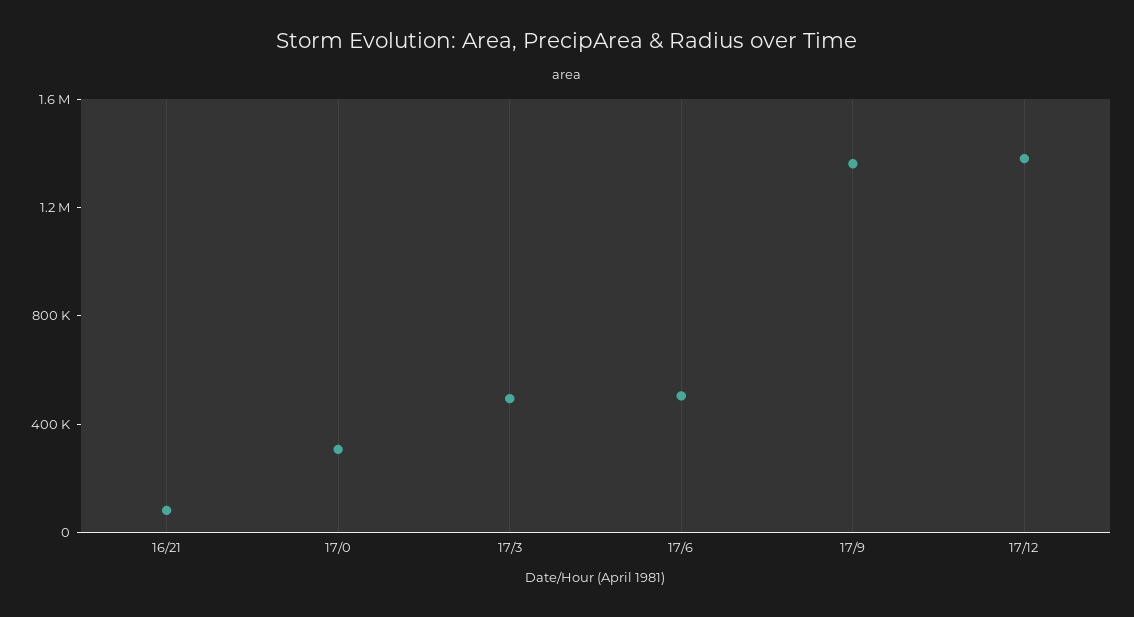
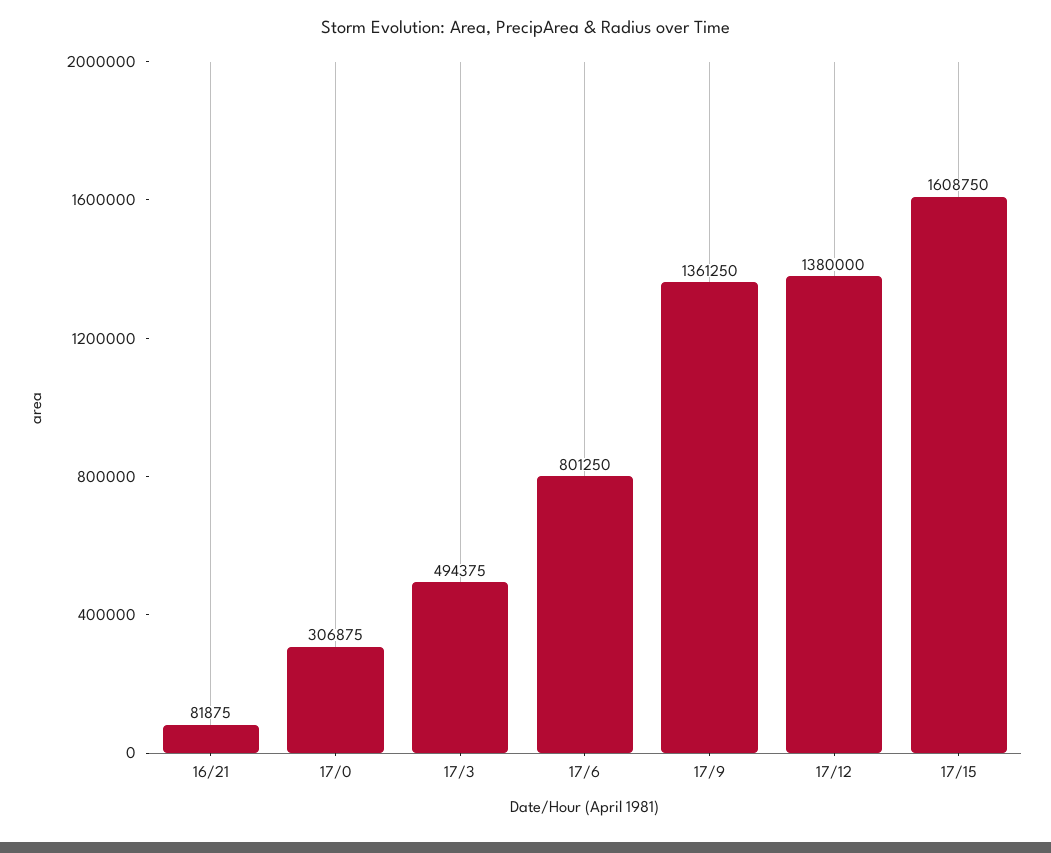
17/6: 500000 -> 801250
17/15: none -> 1608750

